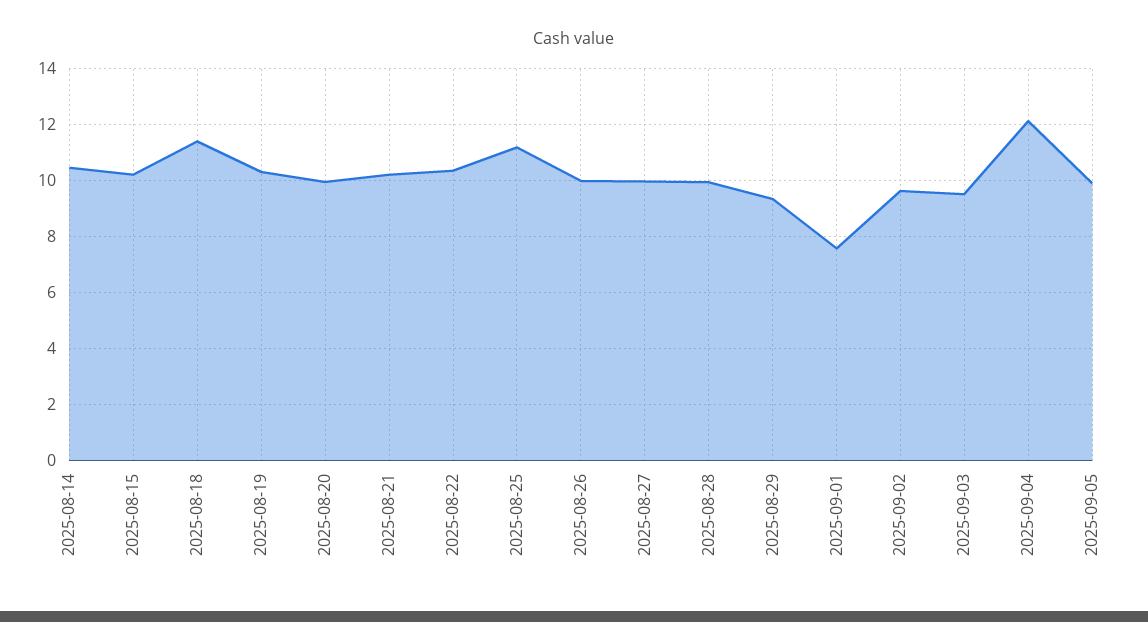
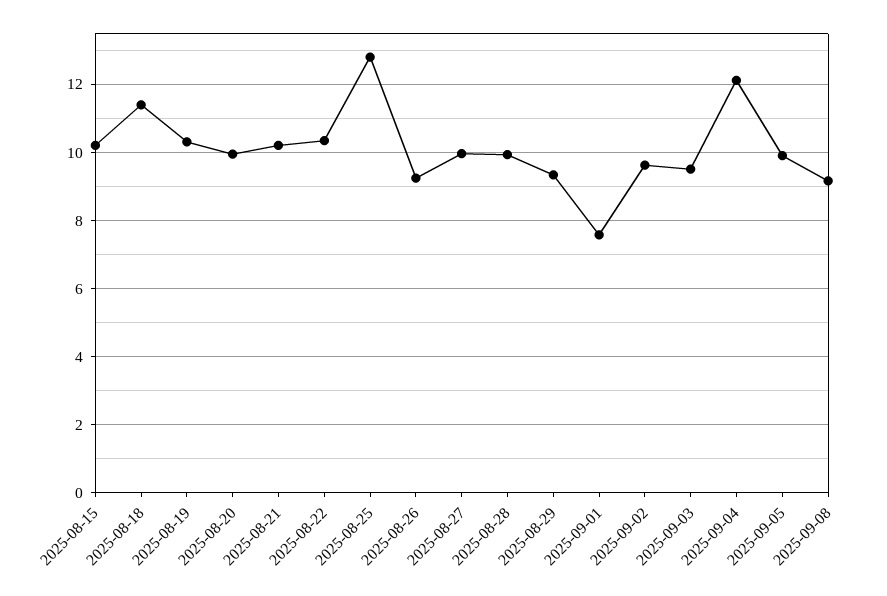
2025-08-14: 10.5 -> none
2025-08-25: 11.25 -> 12.8
2025-08-26: 10 -> 9.2
2025-09-08: none -> 9.2

